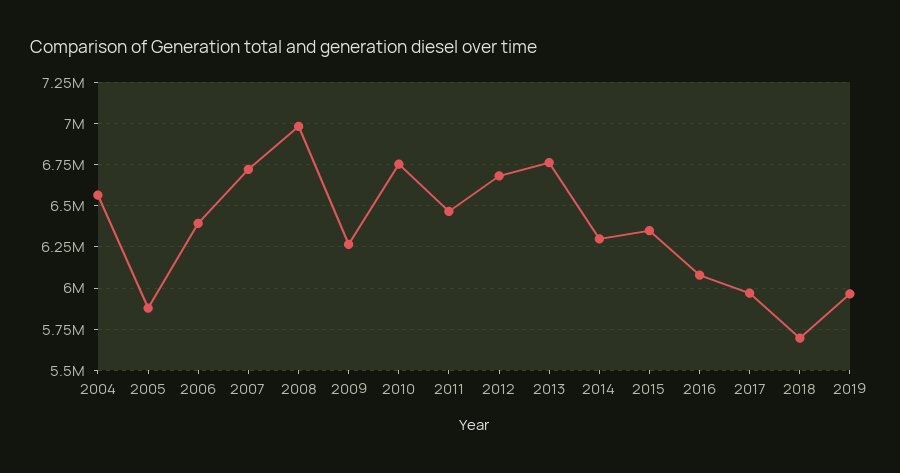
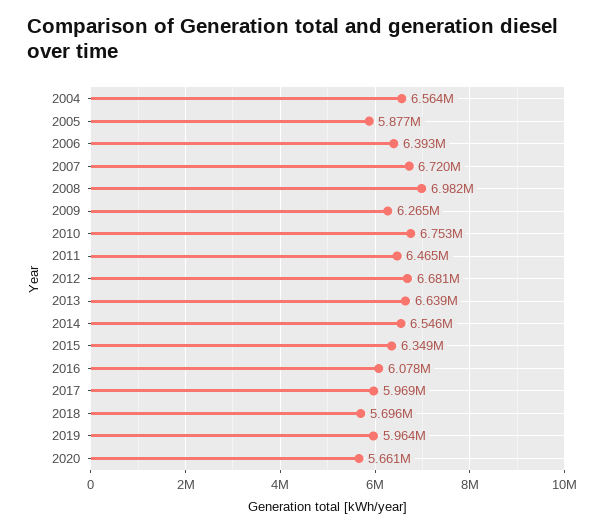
2013: 6750000 -> 6639000
2014: 6300000 -> 6546000
2020: none -> 5661000

